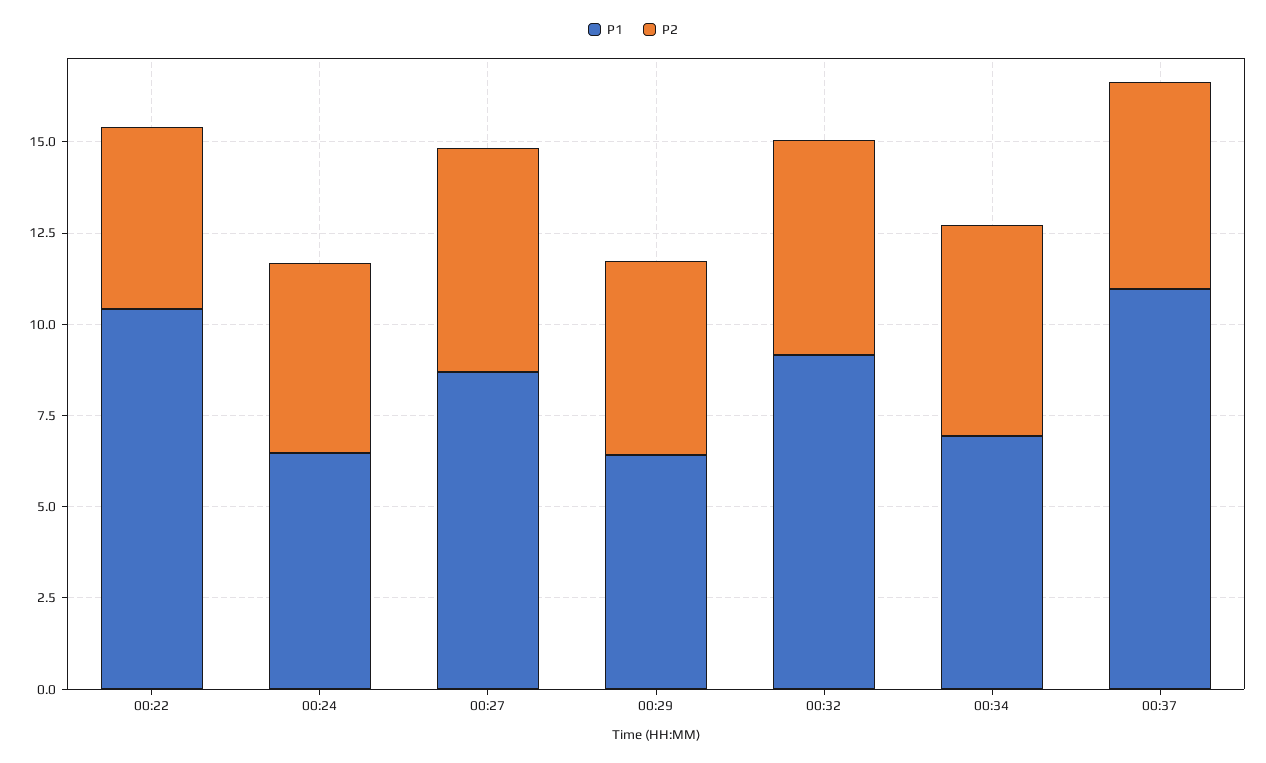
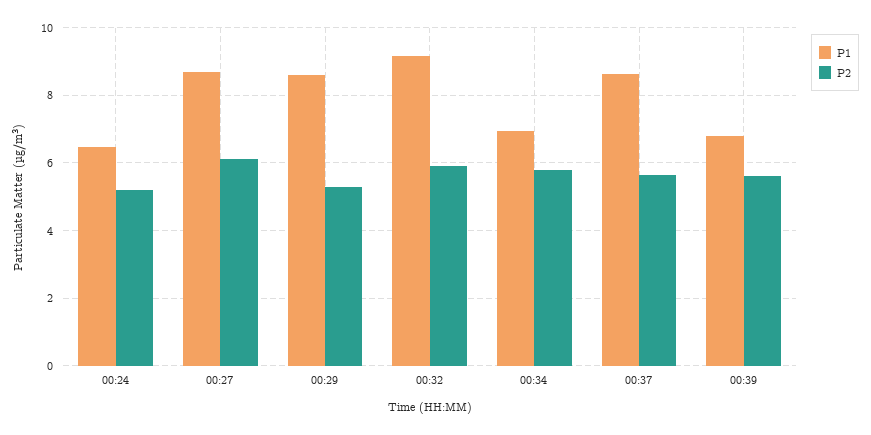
P1, 00:22: 10.5 -> none
P2, 00:22: 5 -> none
P1, 00:29: 6.5 -> 8.6
P1, 00:37: 11 -> 8.6
P1, 00:39: none -> 6.8
P2, 00:39: none -> 5.6

